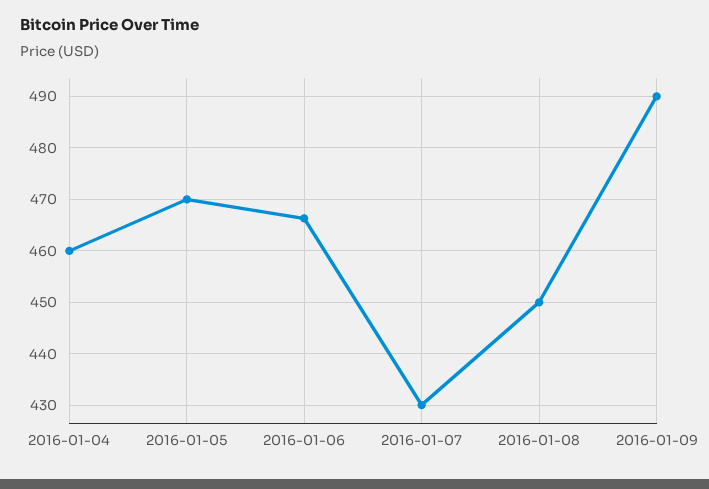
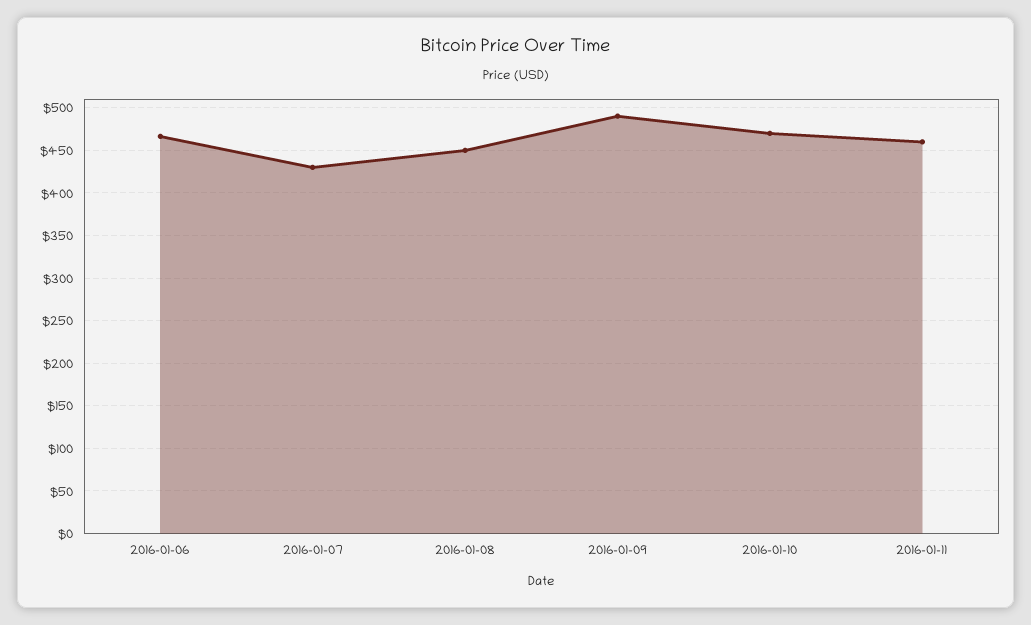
2016-01-04: 460 -> none
2016-01-05: 470 -> none
2016-01-10: none -> 470
2016-01-11: none -> 460

